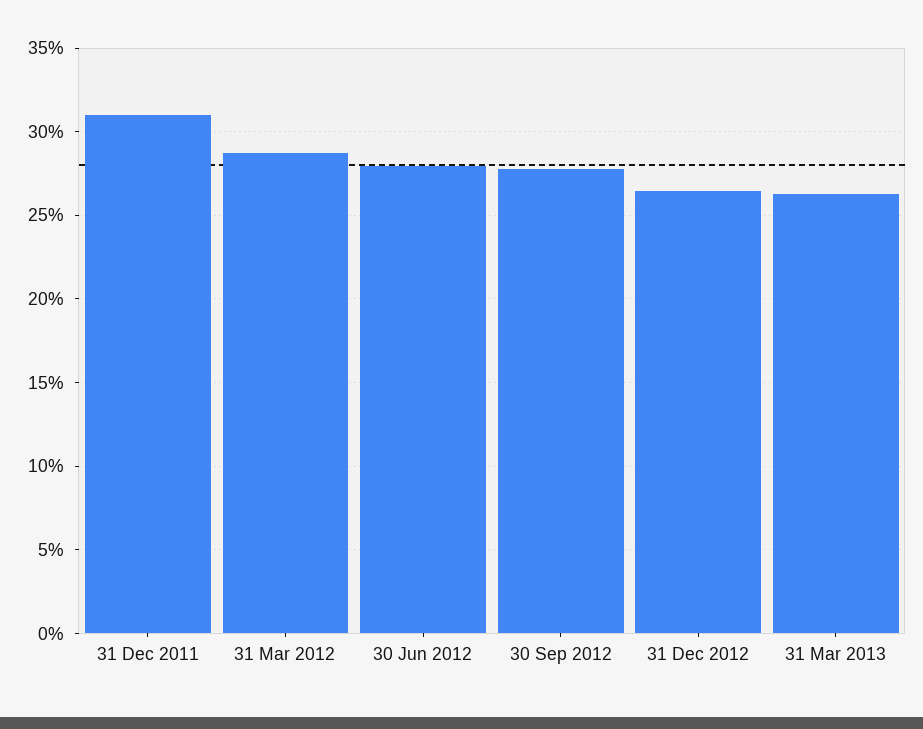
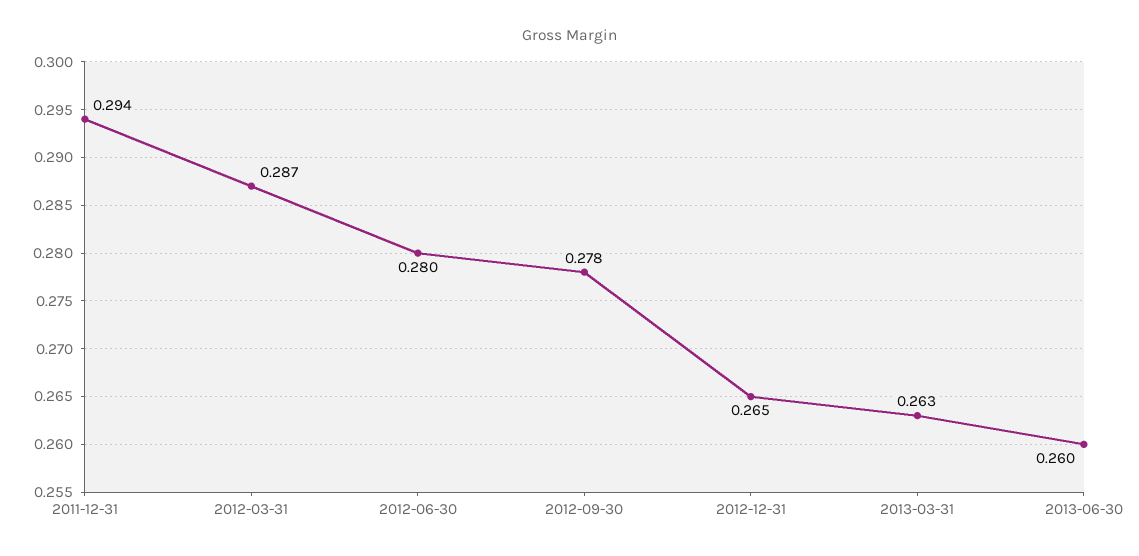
31 Dec 2011: 0.31 -> 0.294
2013-06-30: none -> 0.26

